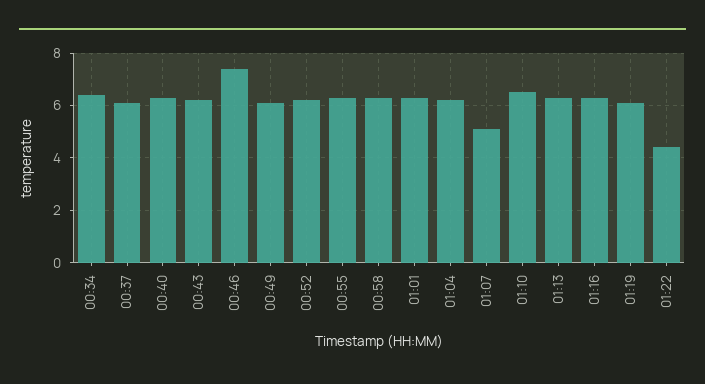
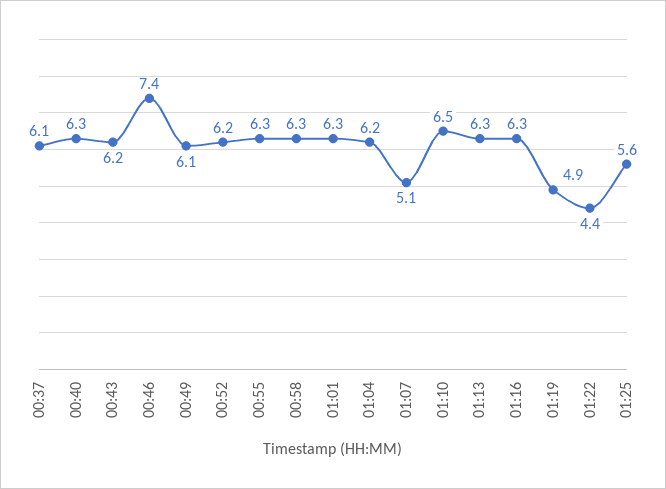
00:34: 6.5 -> none
01:19: 6 -> 4.9
01:25: none -> 5.6

